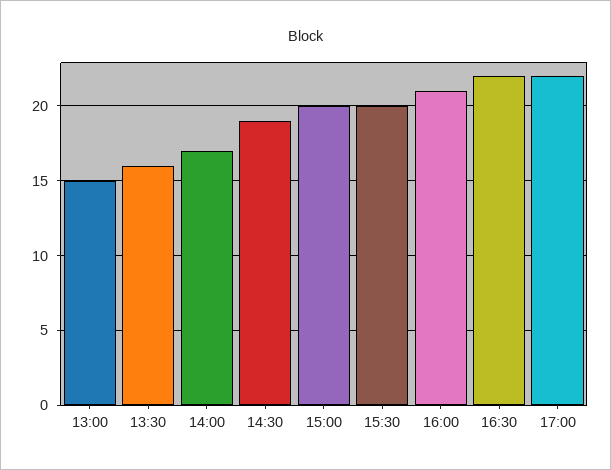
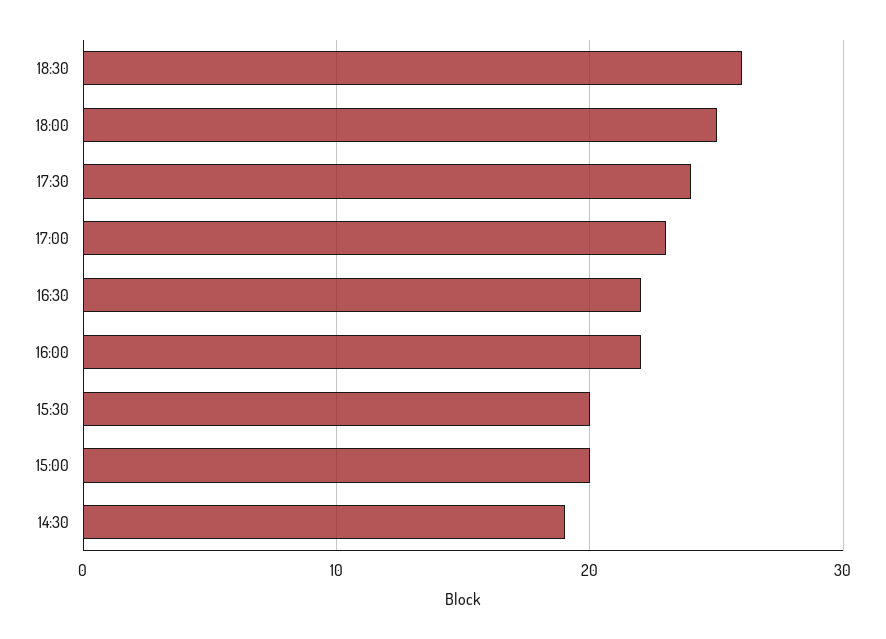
13:00: 15 -> none
13:30: 16 -> none
14:00: 17 -> none
16:00: 21 -> 22
17:00: 22 -> 23
18:30: none -> 26
18:00: none -> 25
17:30: none -> 24

